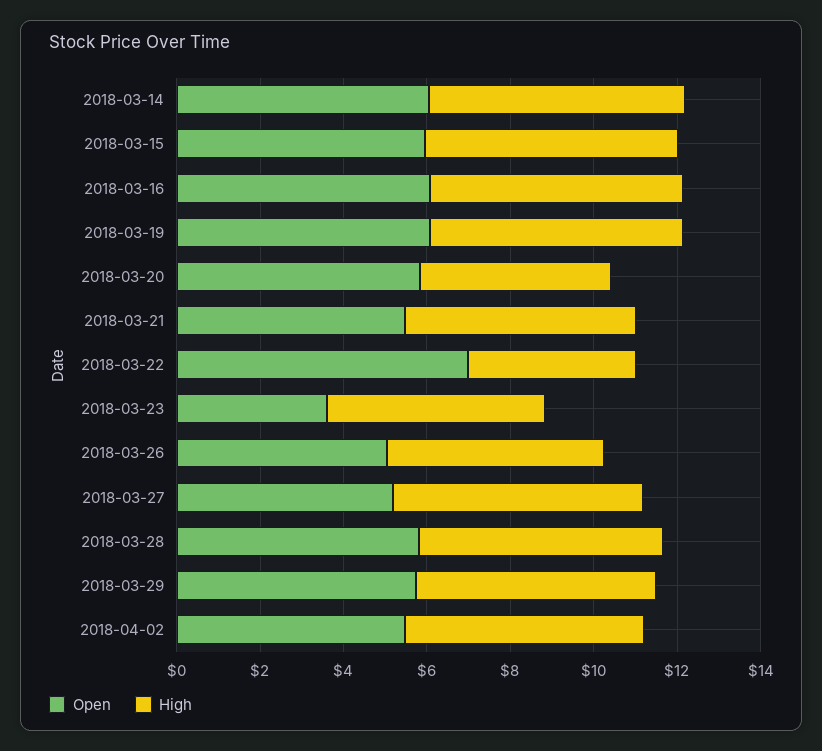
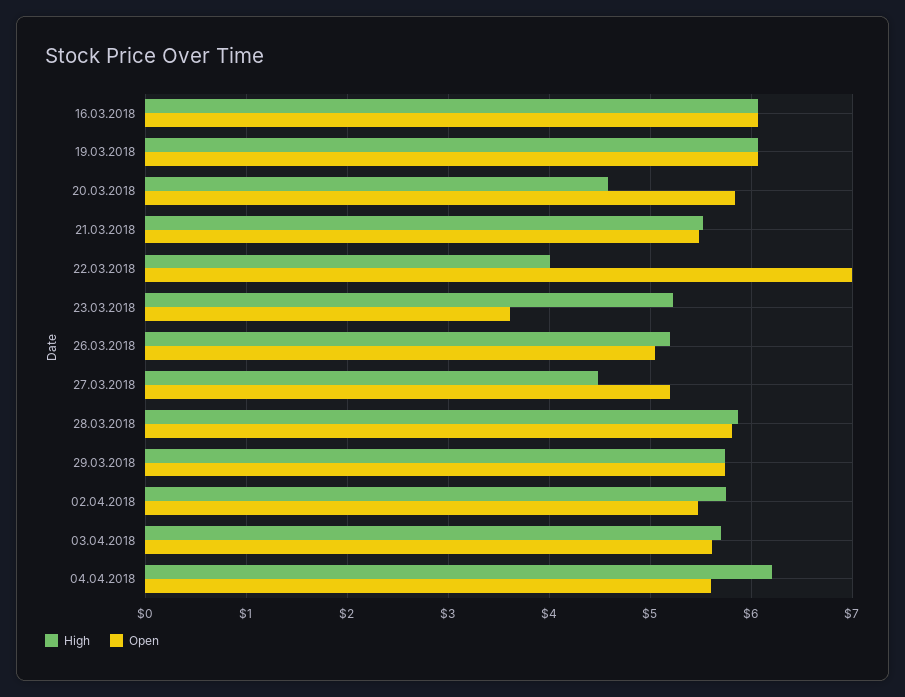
Open, 2018-03-14: 6 -> none
High, 2018-03-14: 6 -> none
Open, 2018-03-15: 6 -> none
High, 2018-03-15: 6 -> none
High, 2018-03-27: 6 -> 4.5
High, 03.04.2018: none -> 5.7
Open, 03.04.2018: none -> 5.6
High, 04.04.2018: none -> 6.2
Open, 04.04.2018: none -> 5.6

